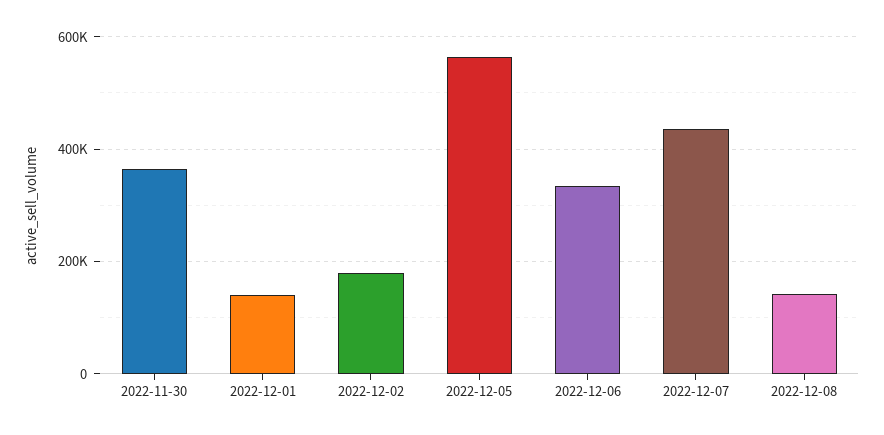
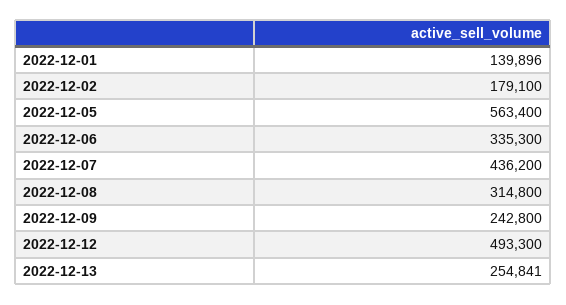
2022-11-30: 360000 -> none
2022-12-08: 140000 -> 314800
2022-12-09: none -> 242800
2022-12-12: none -> 493300
2022-12-13: none -> 254841

